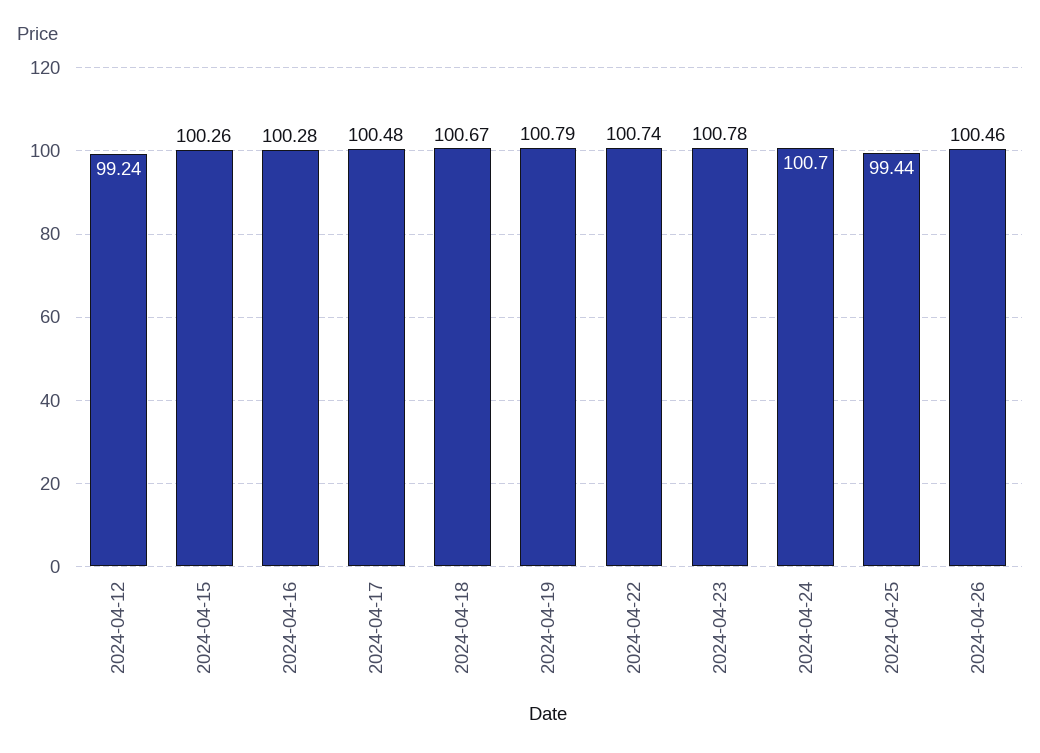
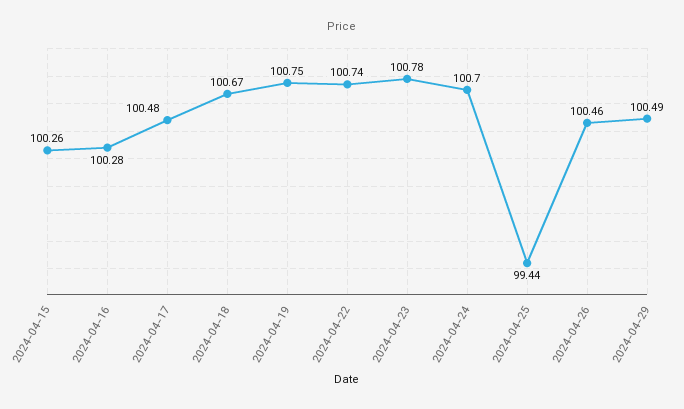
2024-04-12: 99.24 -> none
2024-04-19: 100.79 -> 100.75
2024-04-29: none -> 100.49

